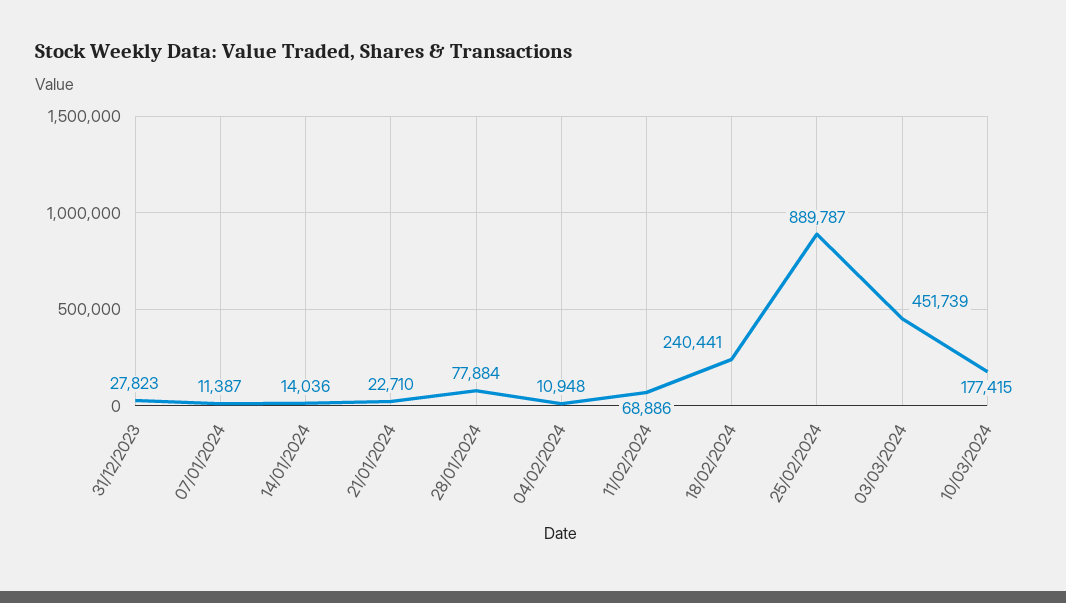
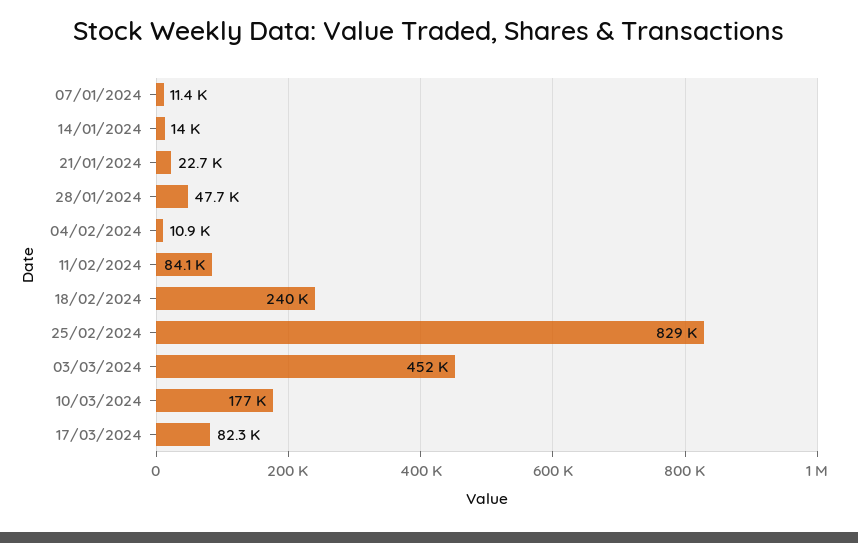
31/12/2023: 27823 -> none
28/01/2024: 77884 -> 47700
11/02/2024: 68886 -> 84100
25/02/2024: 889787 -> 829000
17/03/2024: none -> 82300

